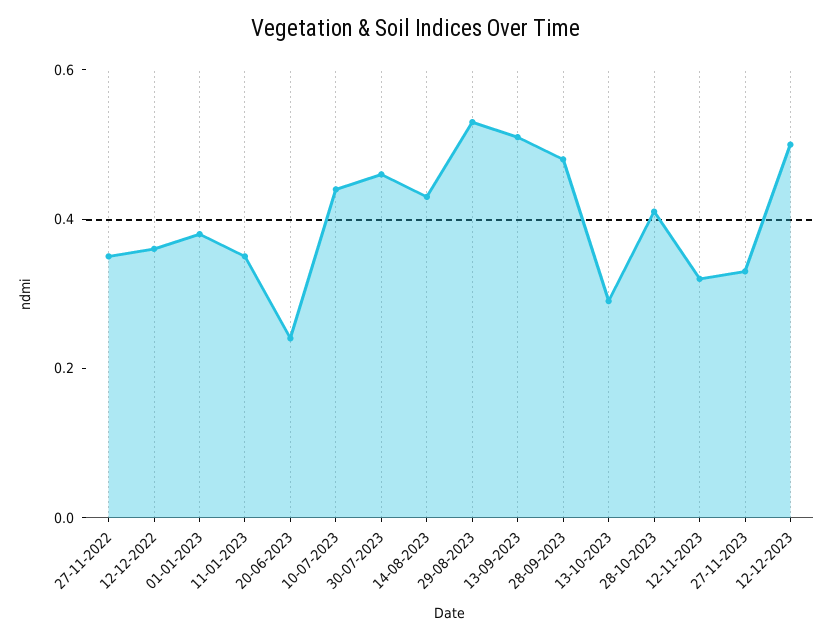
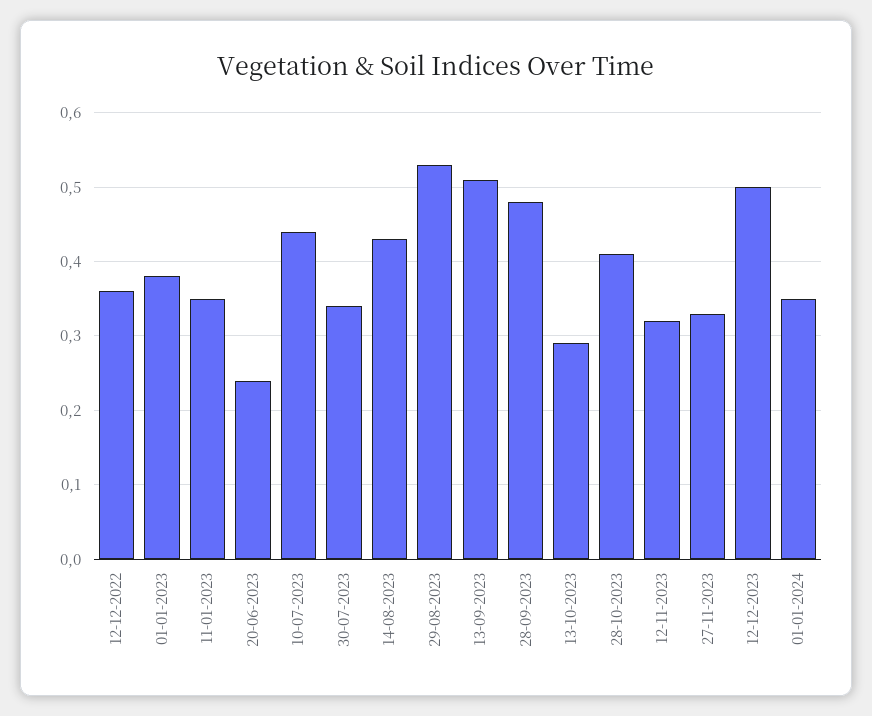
27-11-2022: 0.35 -> none
30-07-2023: 0.45 -> 0.34
01-01-2024: none -> 0.35

